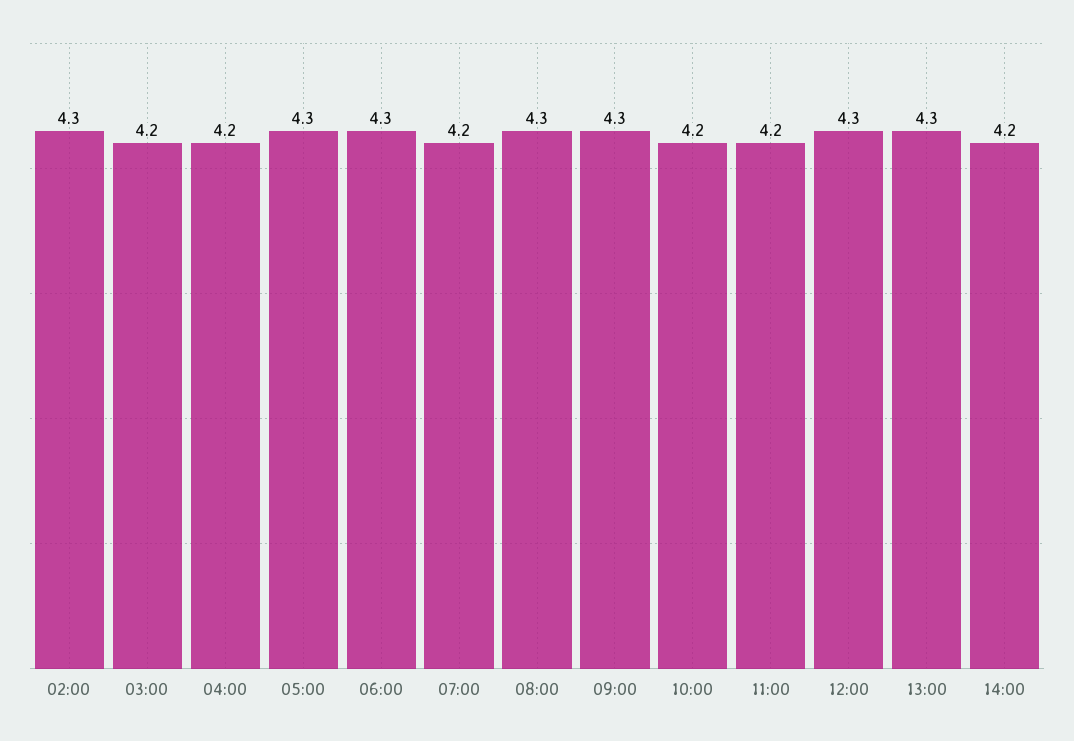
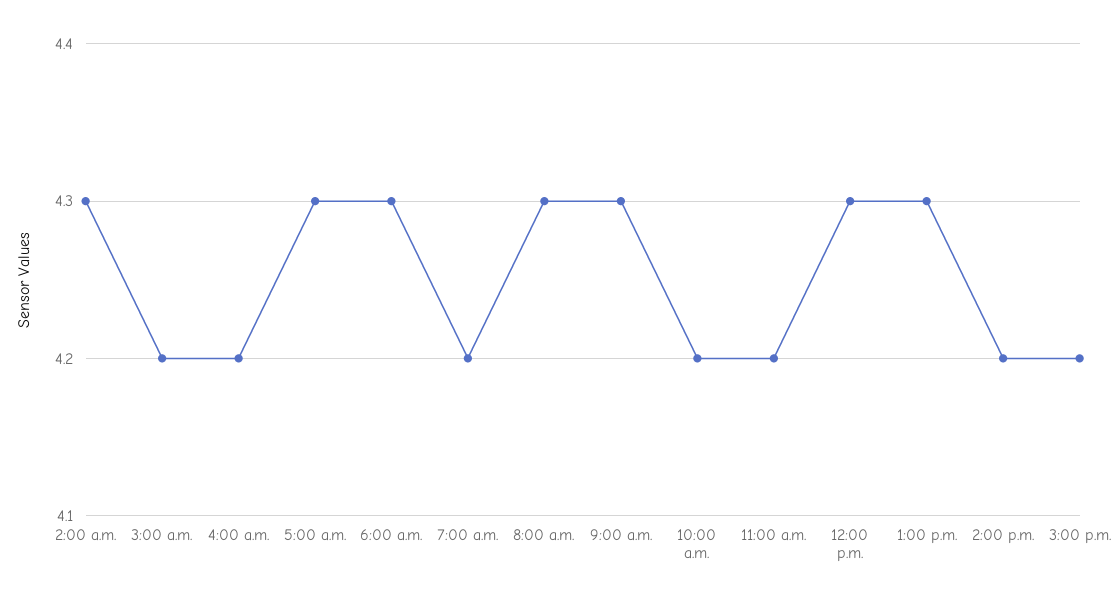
3:00 p.m.: none -> 4.2

